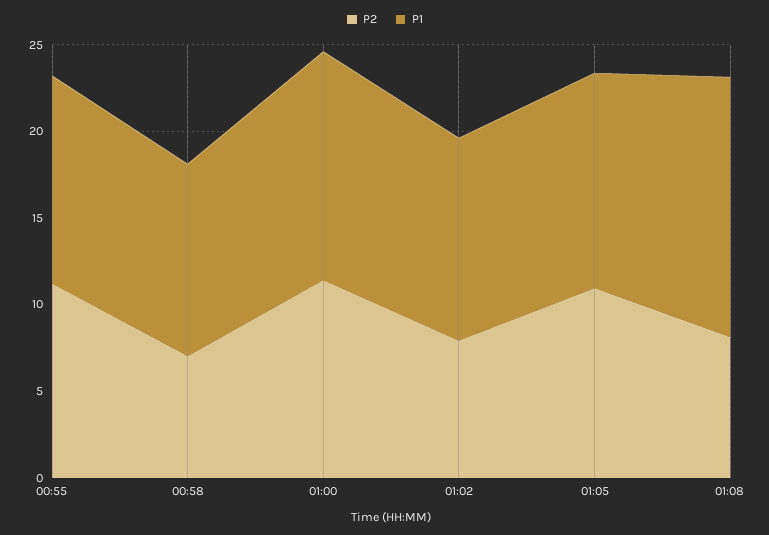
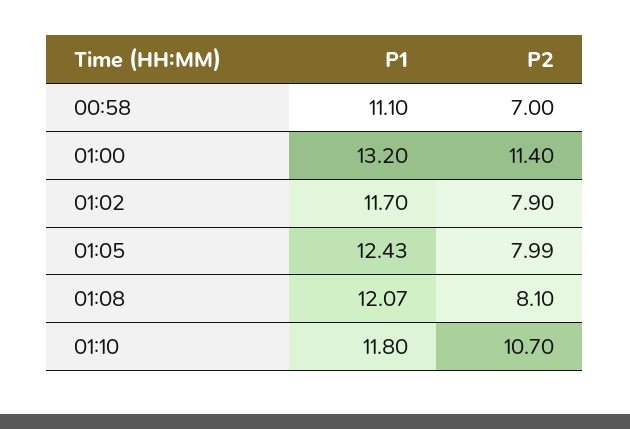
P2, 00:55: 11 -> none
P1, 00:55: 12 -> none
P2, 01:05: 11 -> 7.99
P1, 01:08: 15 -> 12.07
P1, 01:10: none -> 11.8
P2, 01:10: none -> 10.7

